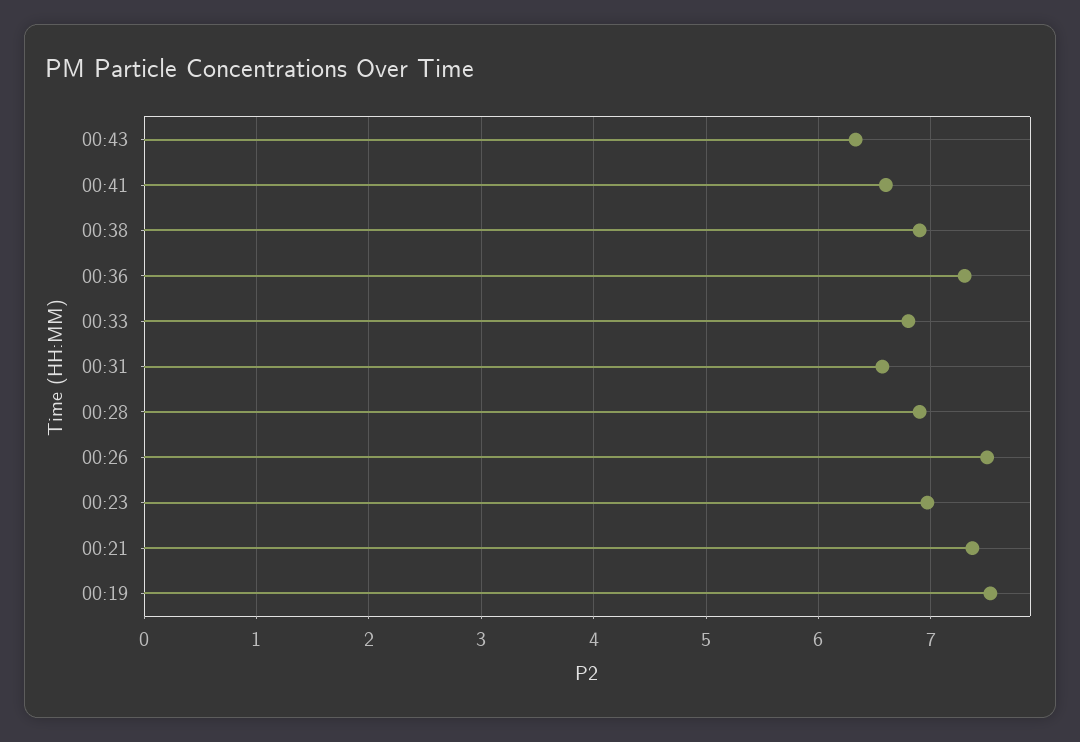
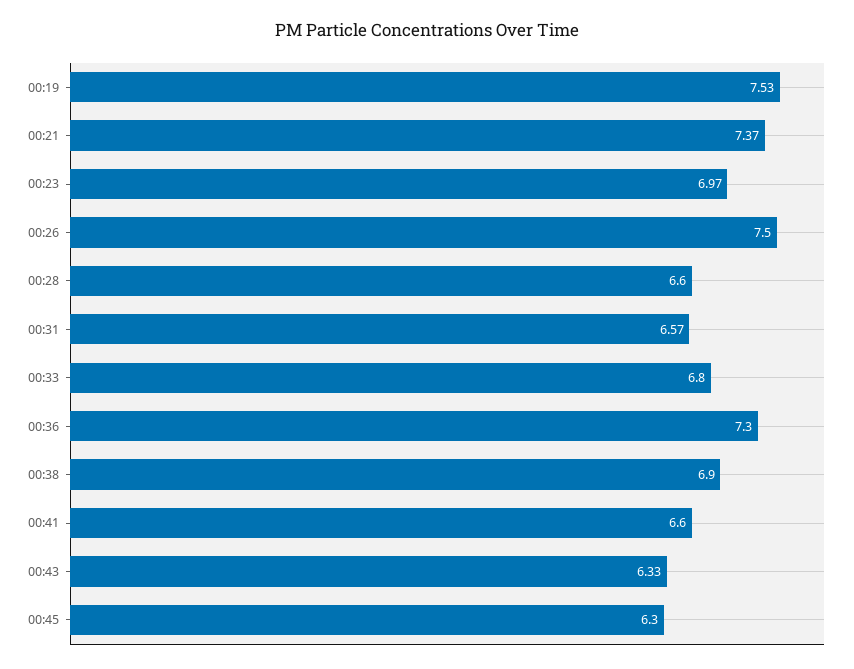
00:28: 6.9 -> 6.6
00:45: none -> 6.3

